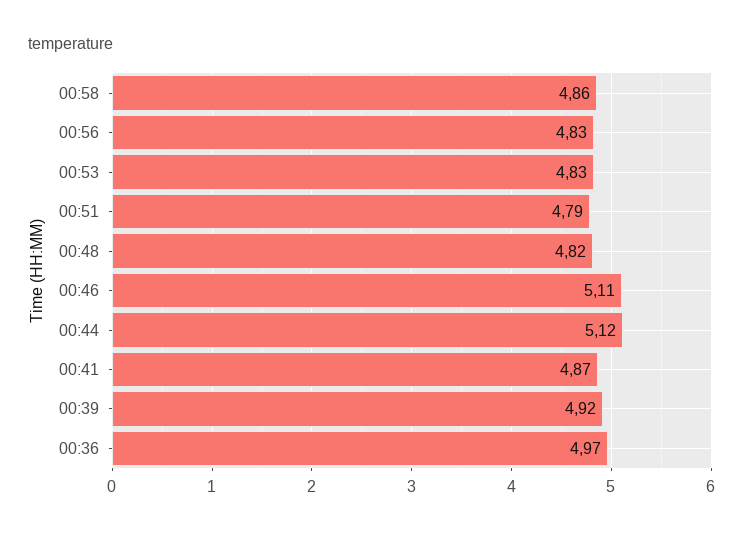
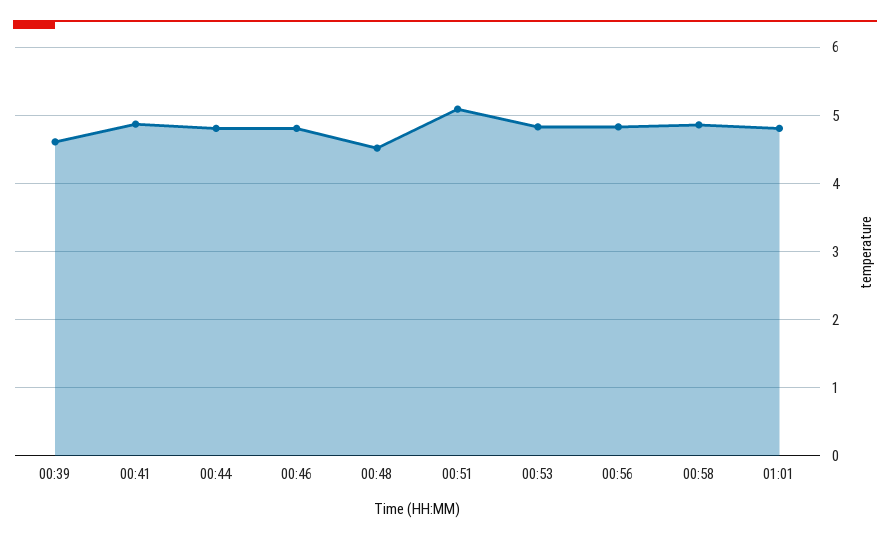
00:51: 4.79 -> 5.1
00:48: 4.82 -> 4.5
00:46: 5.11 -> 4.8
00:44: 5.12 -> 4.8
00:39: 4.92 -> 4.6
00:36: 4.97 -> none
01:01: none -> 4.8

